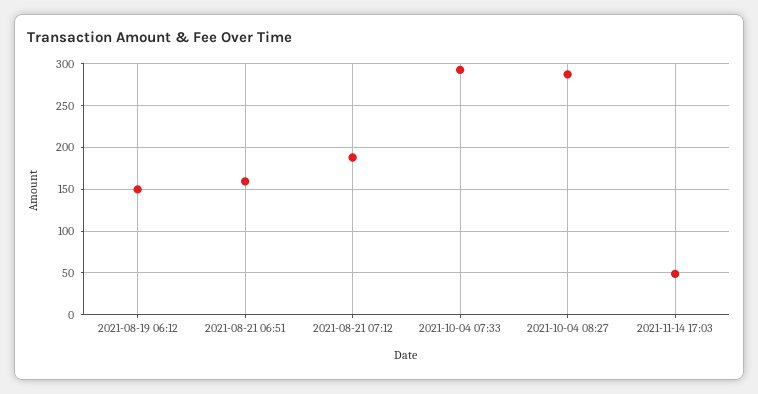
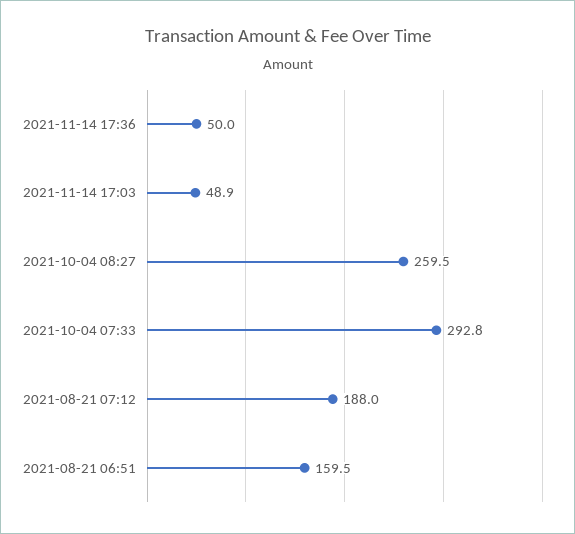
2021-08-19 06:12: 150 -> none
2021-10-04 08:27: 290 -> 259.5
2021-11-14 17:36: none -> 50

